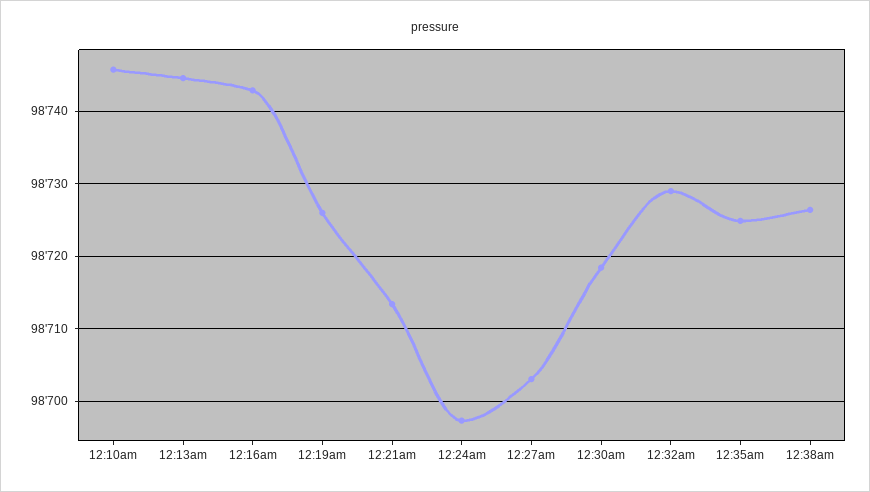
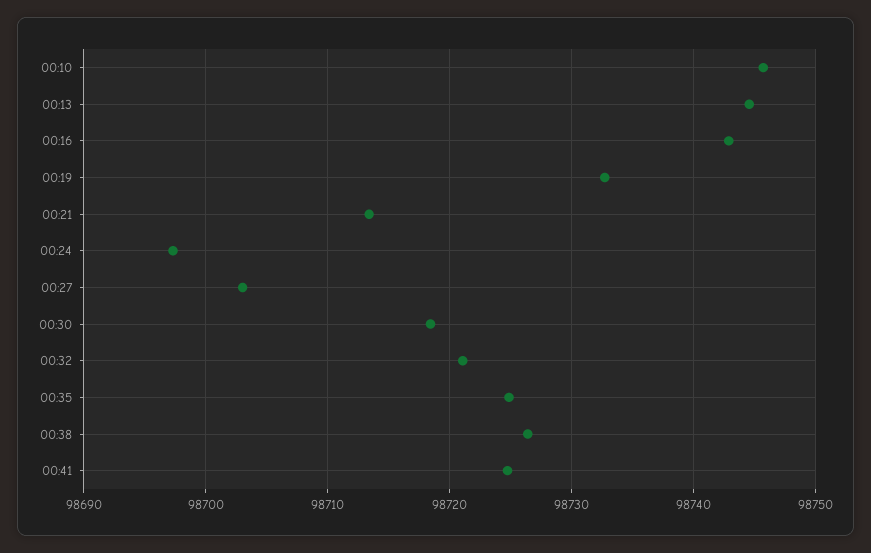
12:19am: 98726 -> 98733
12:32am: 98729 -> 98721
00:41: none -> 98725

